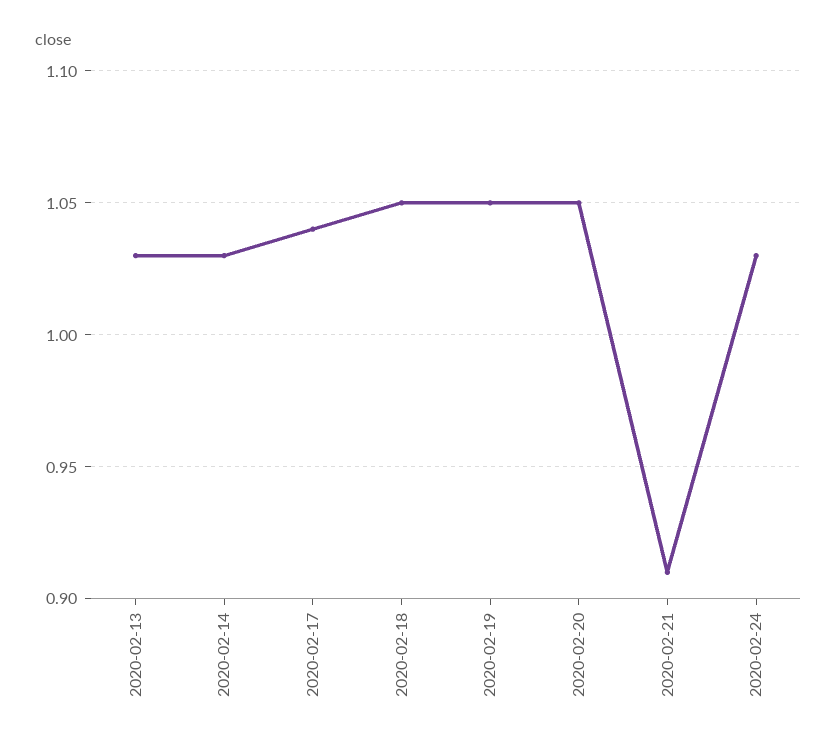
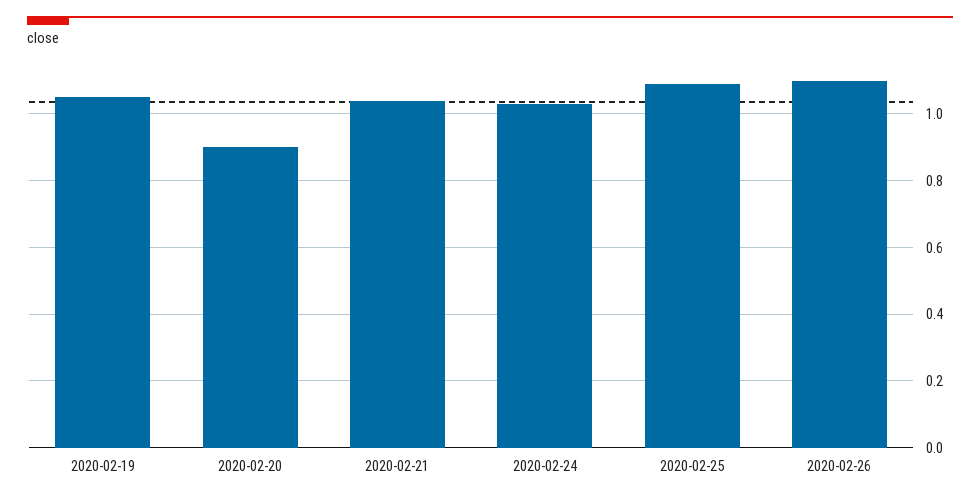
2020-02-13: 1.03 -> none
2020-02-14: 1.03 -> none
2020-02-17: 1.04 -> none
2020-02-18: 1.05 -> none
2020-02-20: 1.05 -> 0.9
2020-02-21: 0.91 -> 1.05
2020-02-25: none -> 1.1
2020-02-26: none -> 1.1

